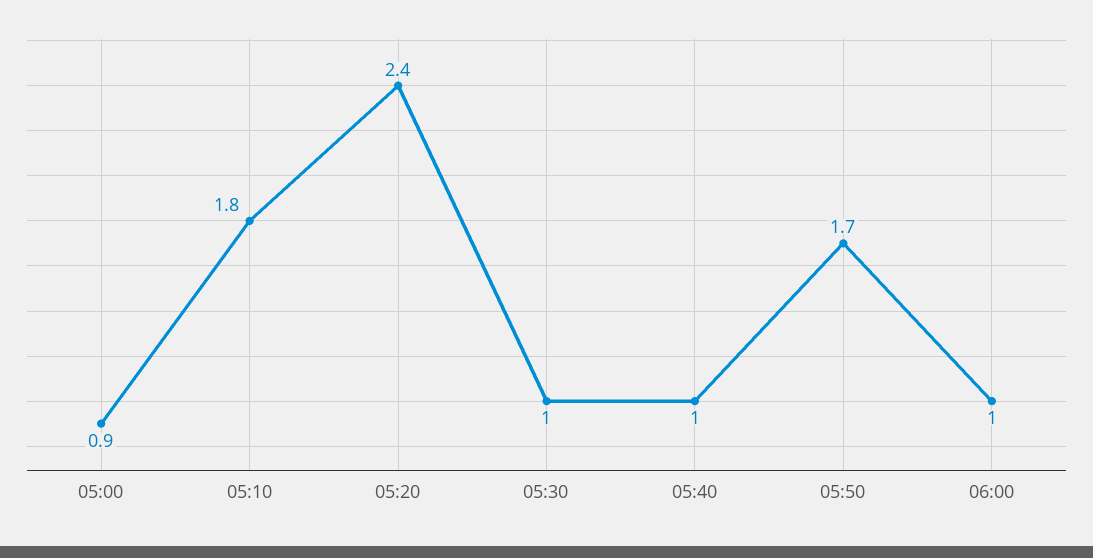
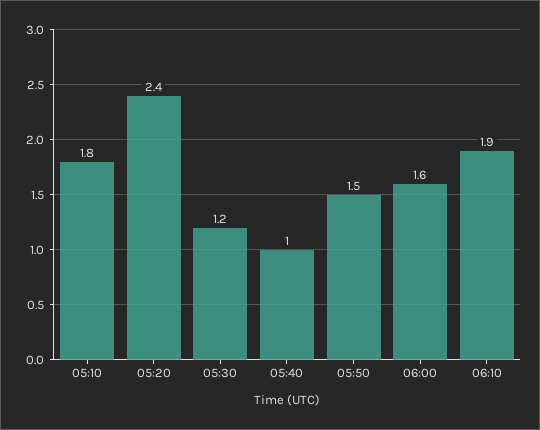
05:00: 0.9 -> none
05:30: 1 -> 1.2
05:50: 1.7 -> 1.5
06:00: 1 -> 1.6
06:10: none -> 1.9

